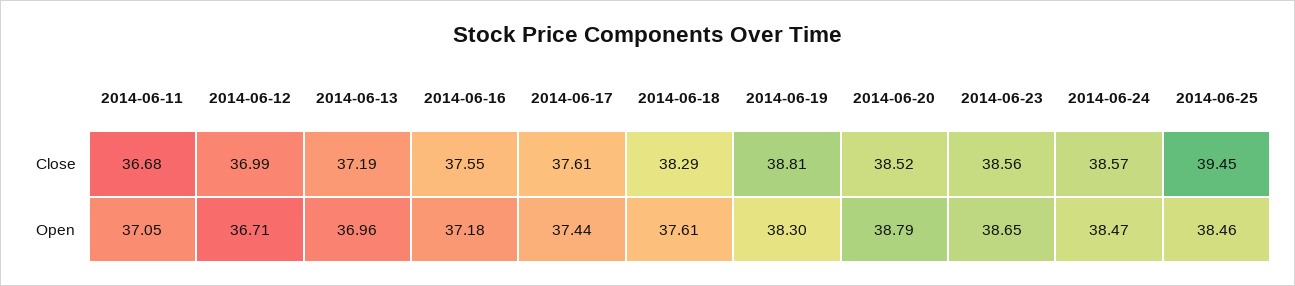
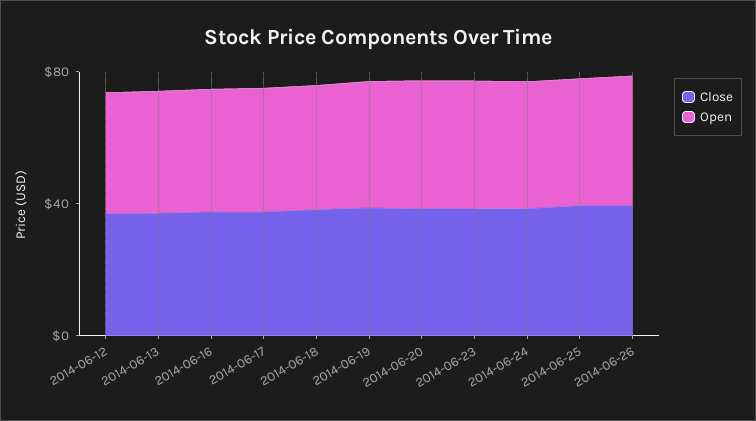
Close, 2014-06-11: 36.68 -> none
Open, 2014-06-11: 37.05 -> none
Close, 2014-06-26: none -> 40
Open, 2014-06-26: none -> 40

